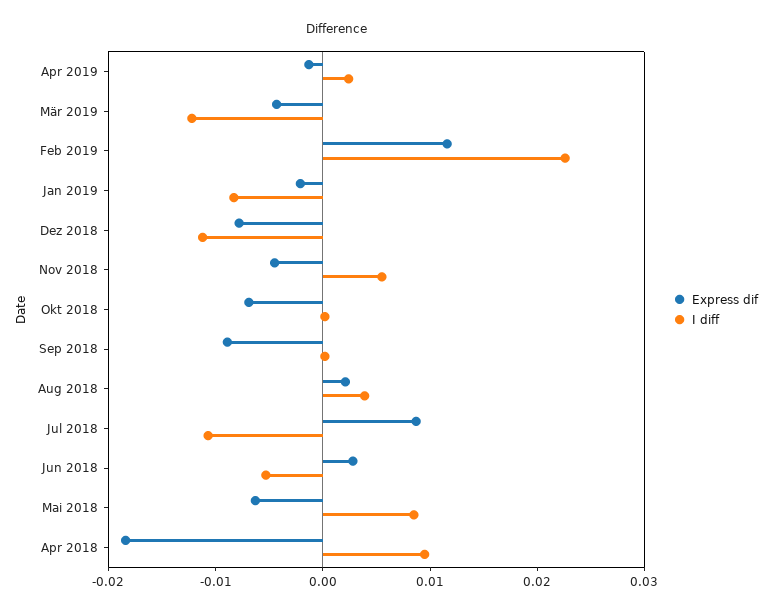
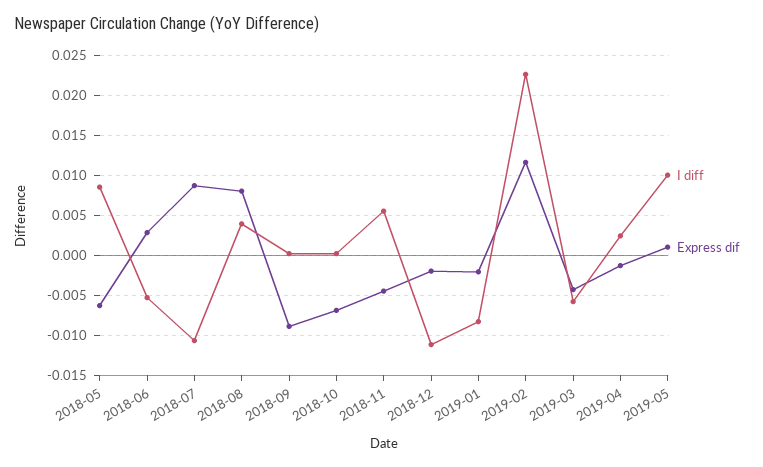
I diff, Mär 2019: -0.012 -> -0.006
Express dif, Dez 2018: -0.008 -> -0.002
Express dif, Aug 2018: 0.002 -> 0.008
Express dif, Apr 2018: -0.018 -> none
I diff, Apr 2018: 0.01 -> none
I diff, 2019-05: none -> 0.01
Express dif, 2019-05: none -> 0.001

